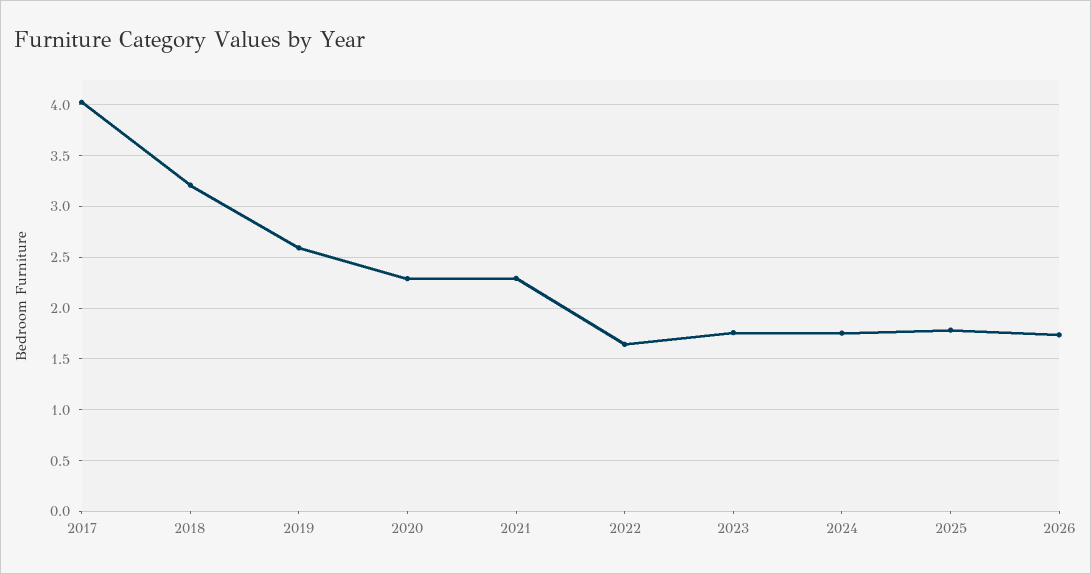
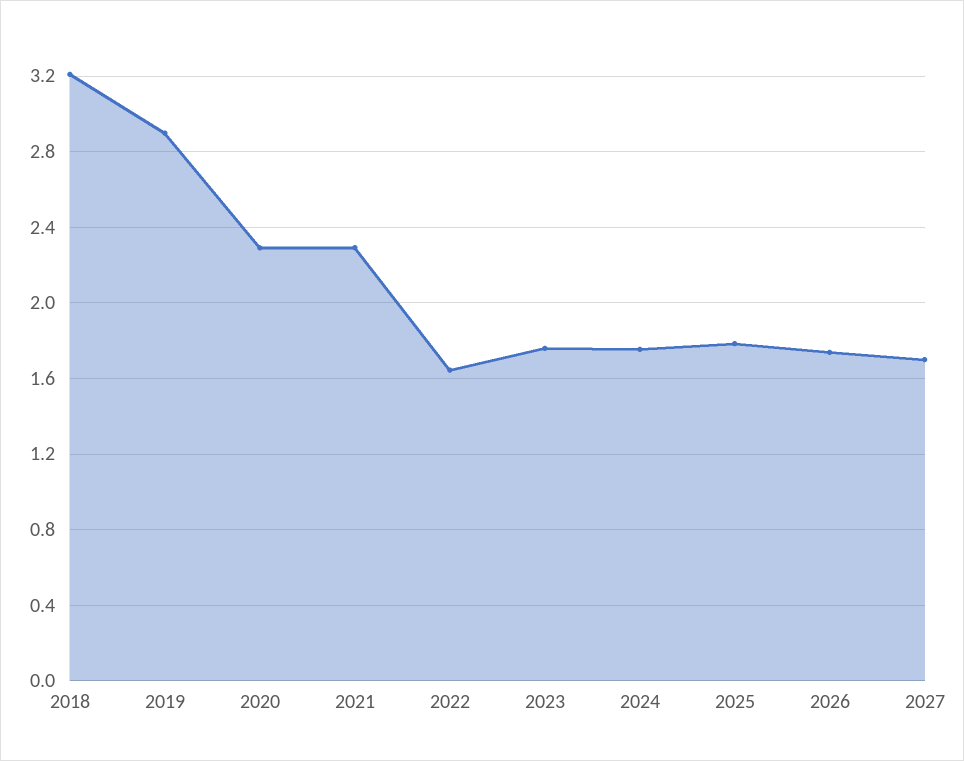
2017: 4 -> none
2019: 2.6 -> 2.9
2027: none -> 1.7

